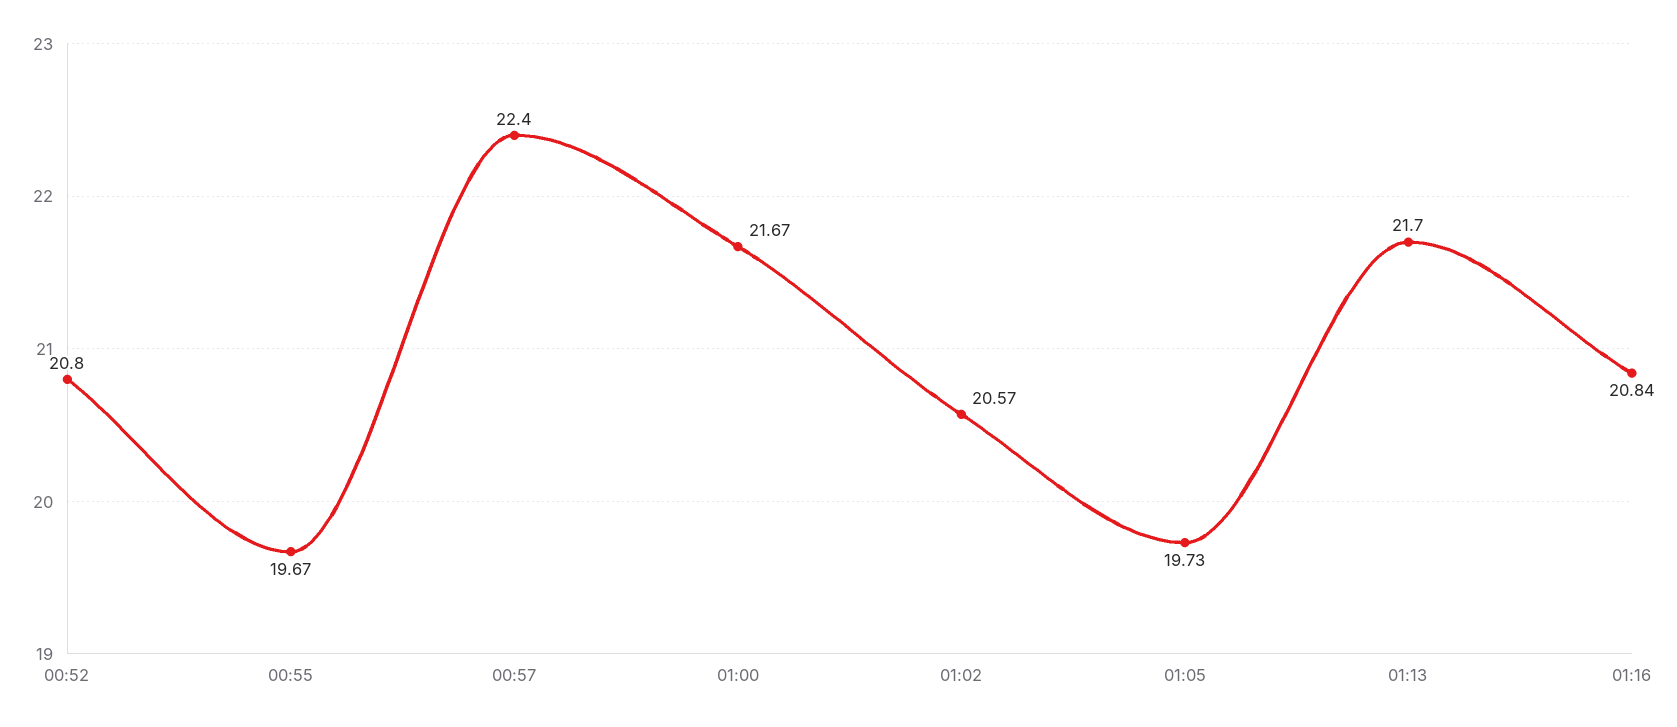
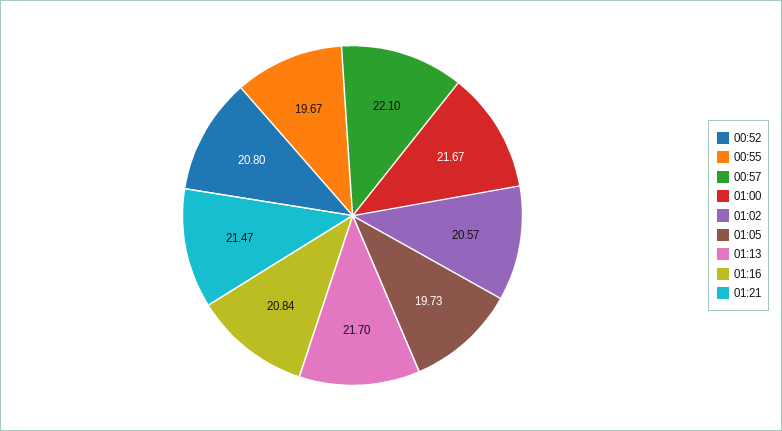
00:57: 22.4 -> 22.1
01:21: none -> 21.47

